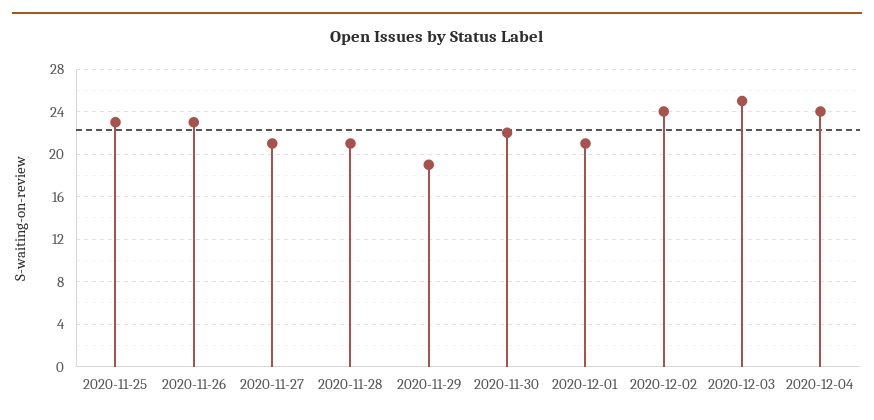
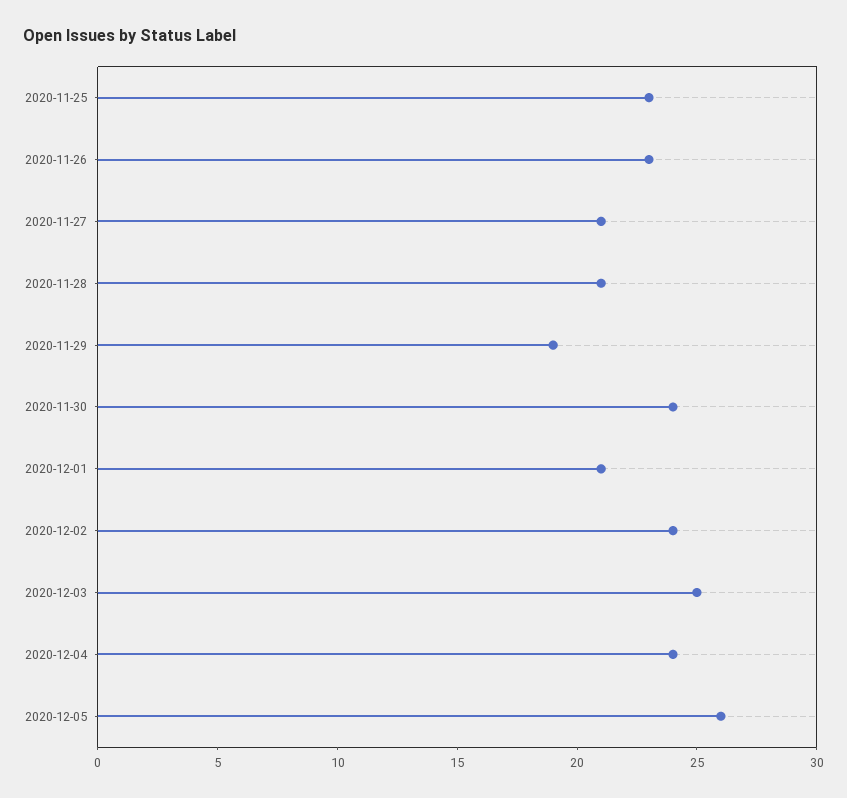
2020-11-30: 22 -> 24
2020-12-05: none -> 26

